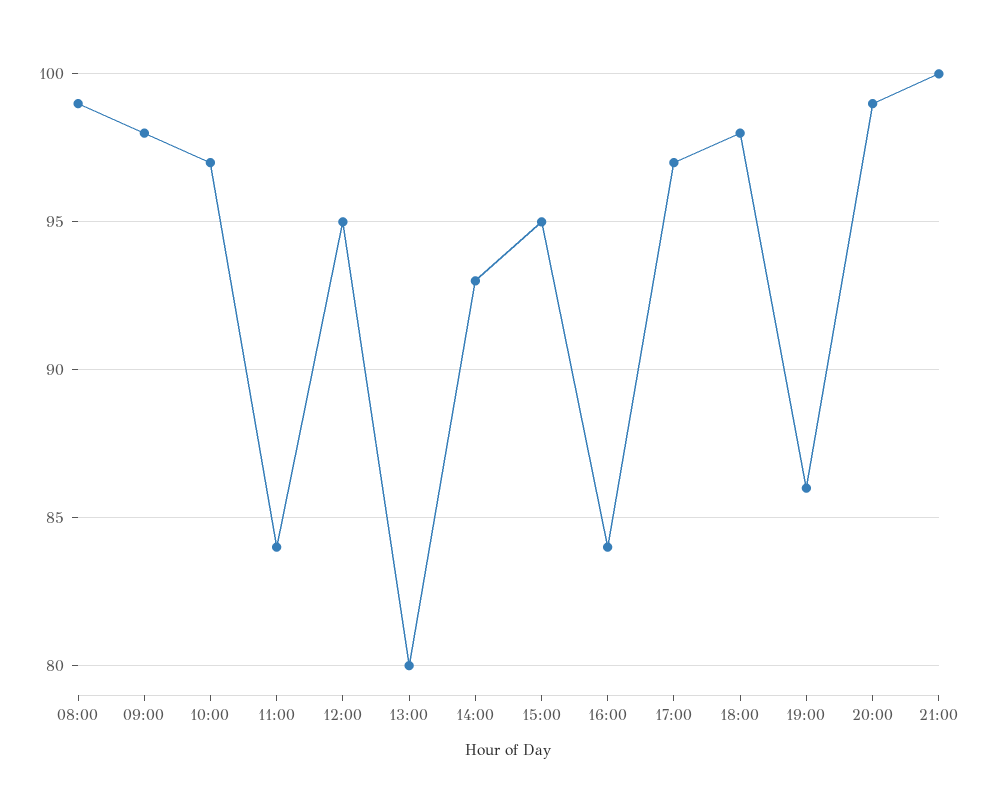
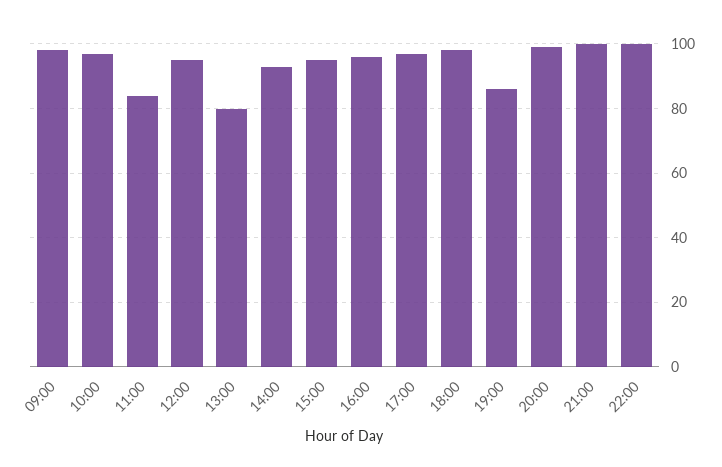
08:00: 99 -> none
16:00: 84 -> 95
22:00: none -> 100

